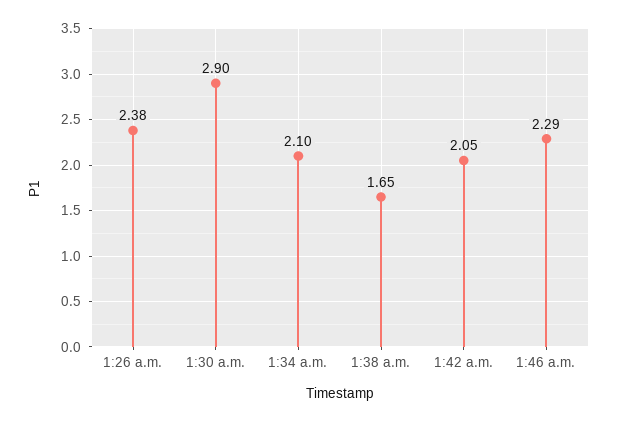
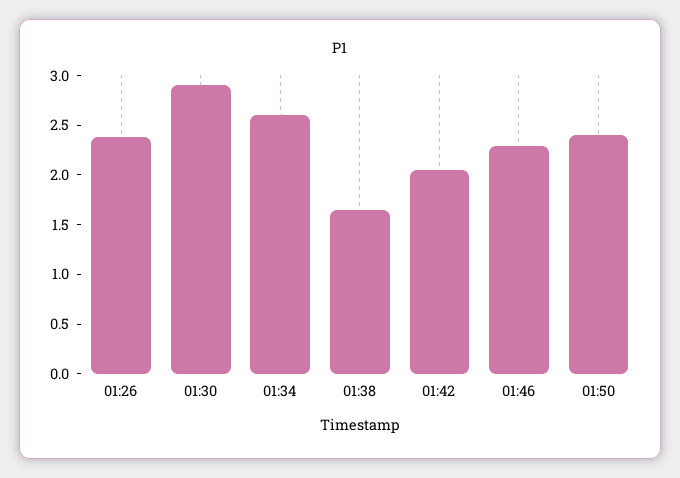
1:34 a.m.: 2.1 -> 2.6
01:50: none -> 2.4

